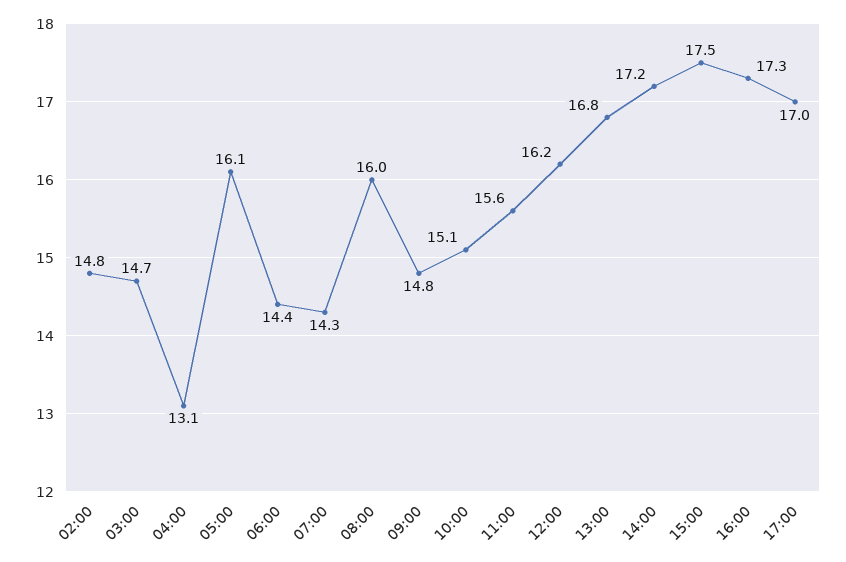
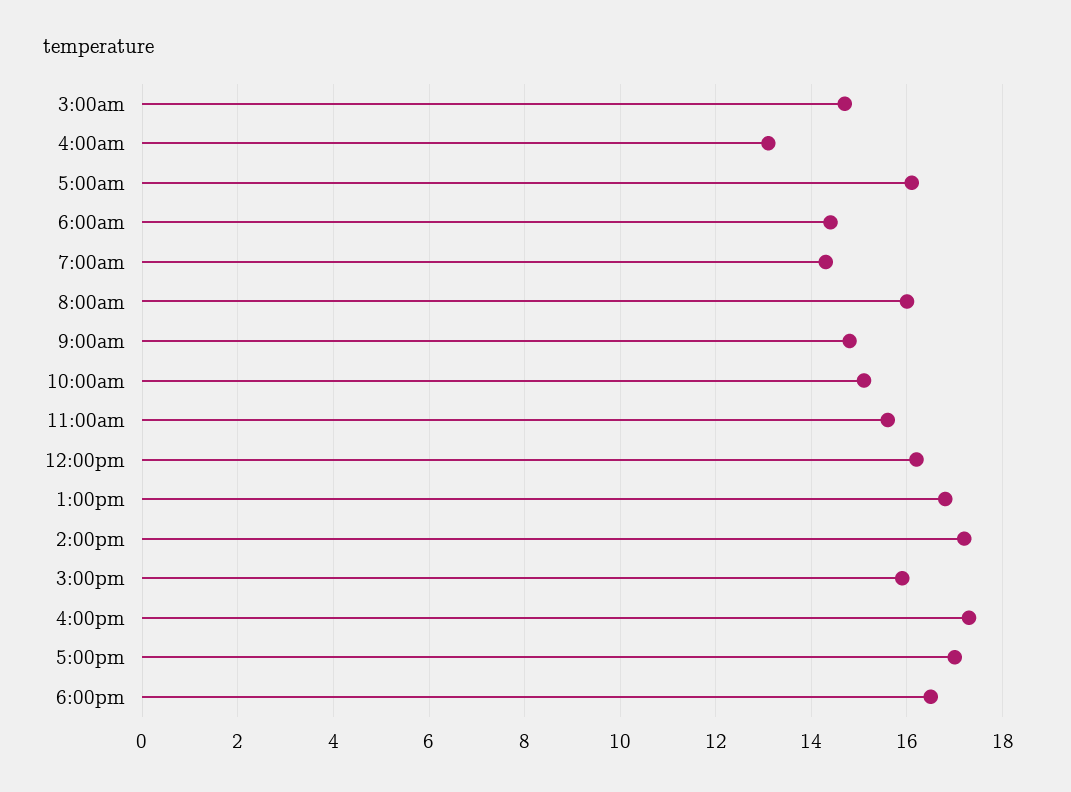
02:00: 14.8 -> none
15:00: 17.5 -> 16
6:00pm: none -> 16.5

